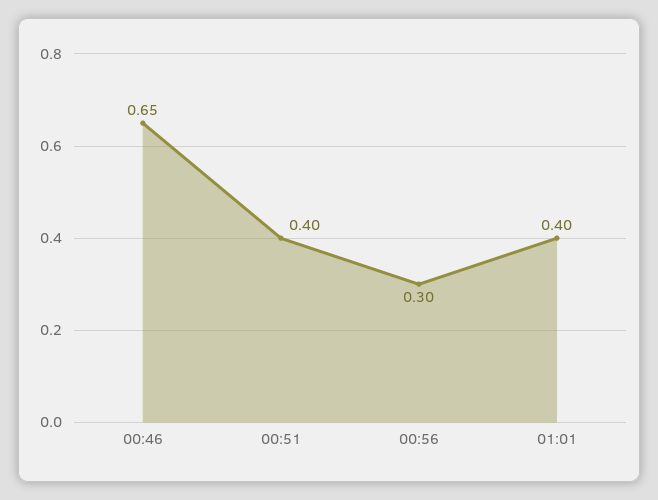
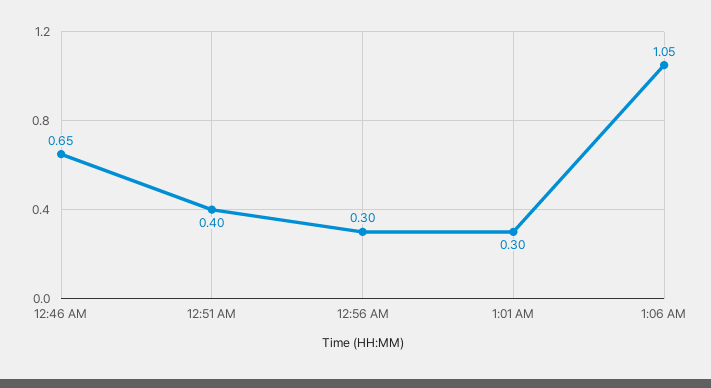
01:01: 0.4 -> 0.3
1:06 AM: none -> 1.05

